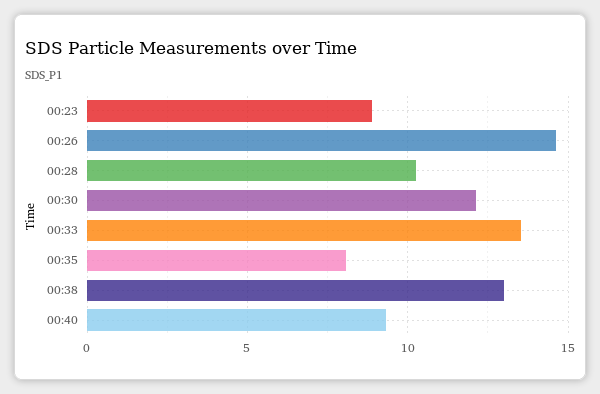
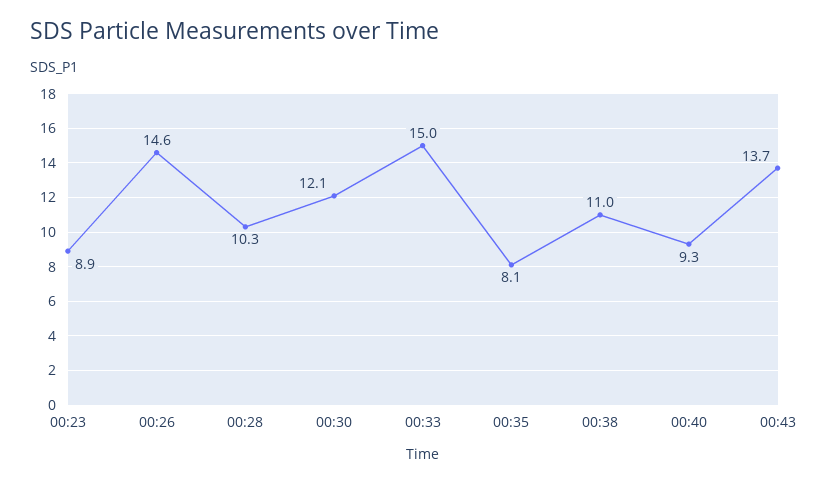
00:33: 13.5 -> 15
00:38: 13 -> 11
00:43: none -> 13.7

